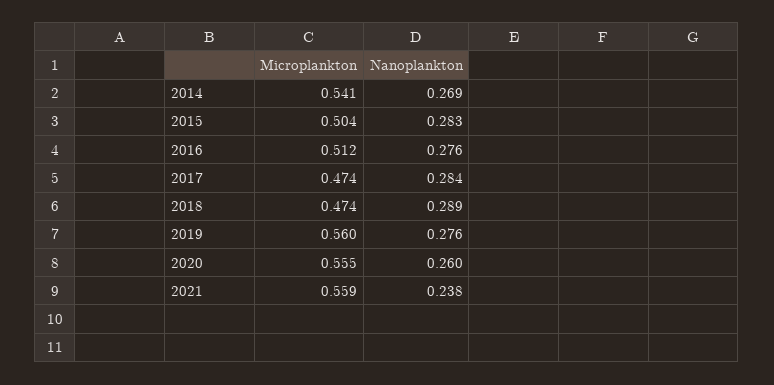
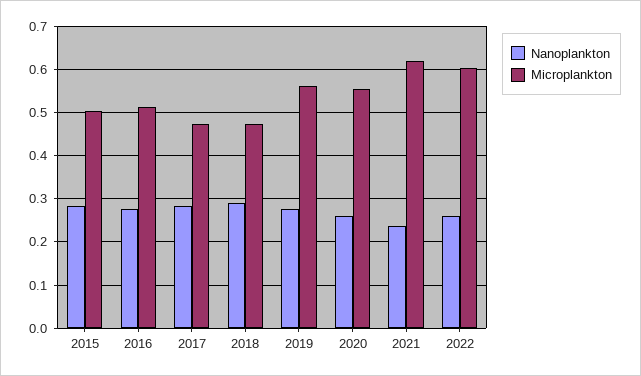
Microplankton, 2014: 0.541 -> none
Nanoplankton, 2014: 0.269 -> none
Microplankton, 2021: 0.559 -> 0.62
Nanoplankton, 2022: none -> 0.26
Microplankton, 2022: none -> 0.6

